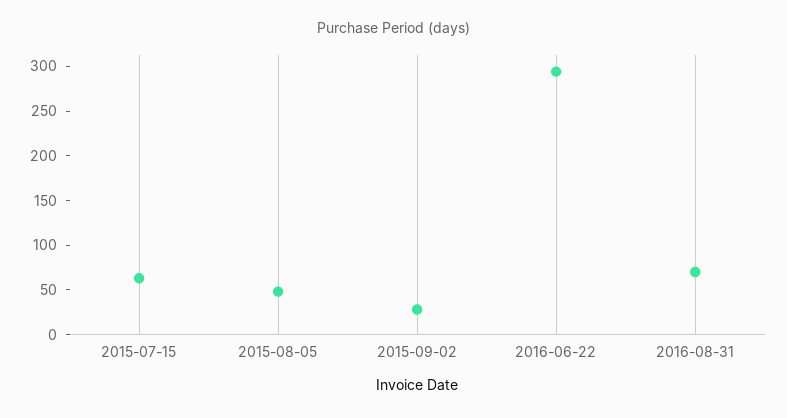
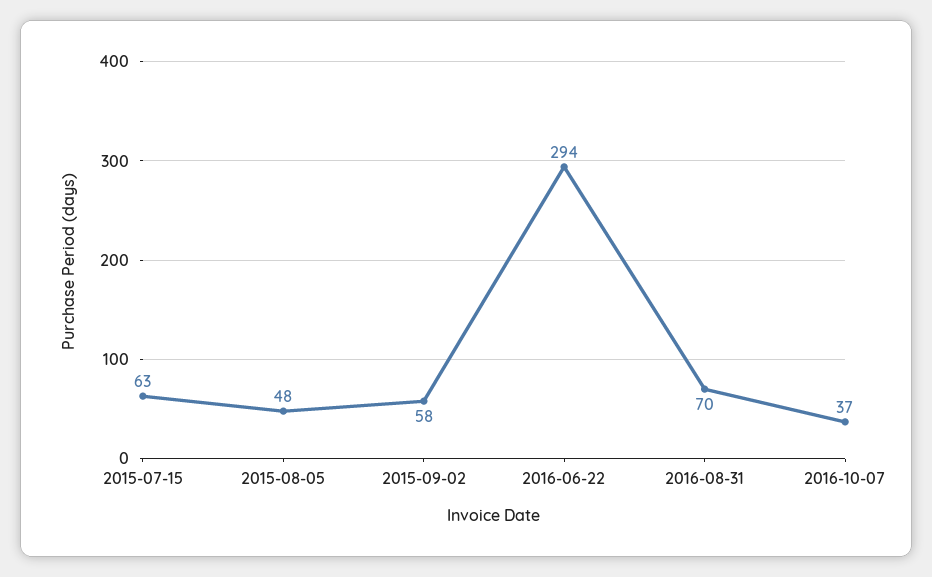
2015-09-02: 30 -> 58
2016-10-07: none -> 37

